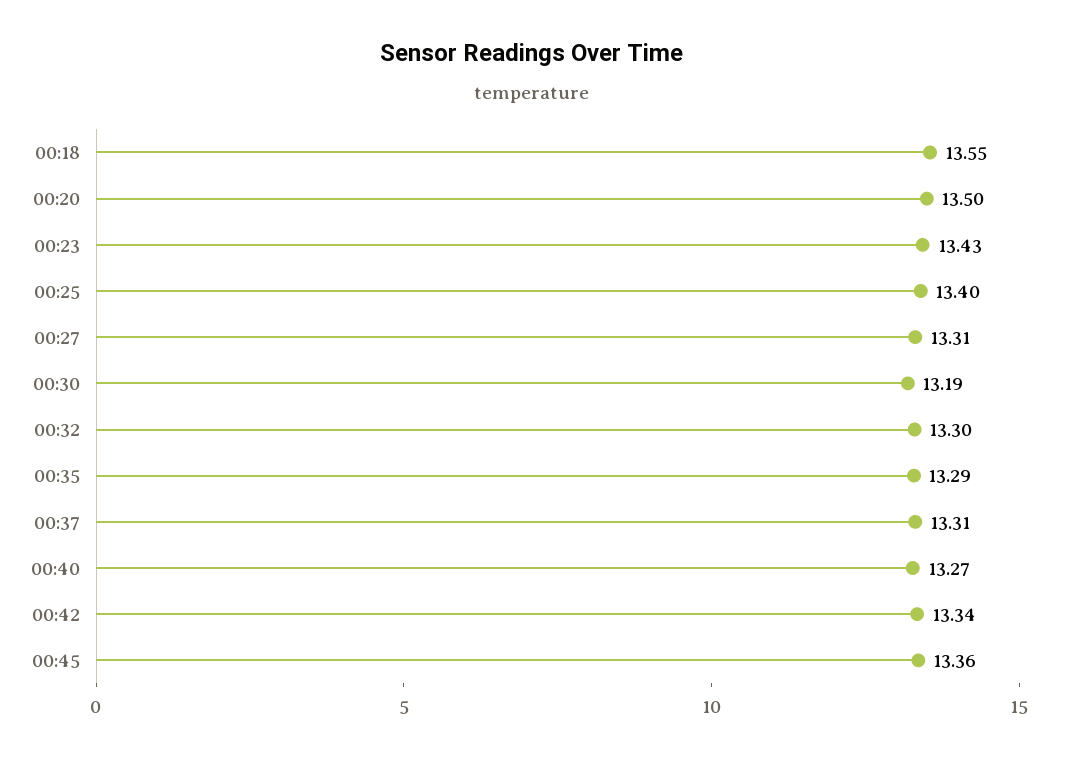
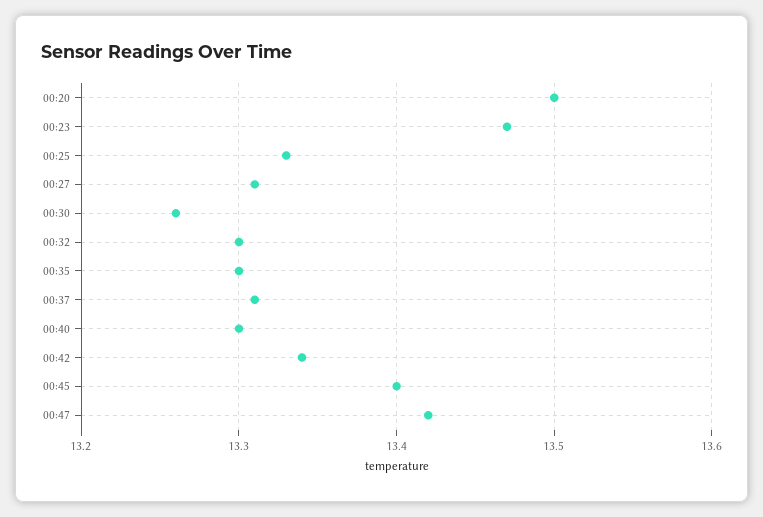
00:18: 13.55 -> none
00:23: 13.43 -> 13.47
00:25: 13.4 -> 13.33
00:30: 13.19 -> 13.26
00:35: 13.29 -> 13.3
00:40: 13.27 -> 13.3
00:45: 13.36 -> 13.4
00:47: none -> 13.42

